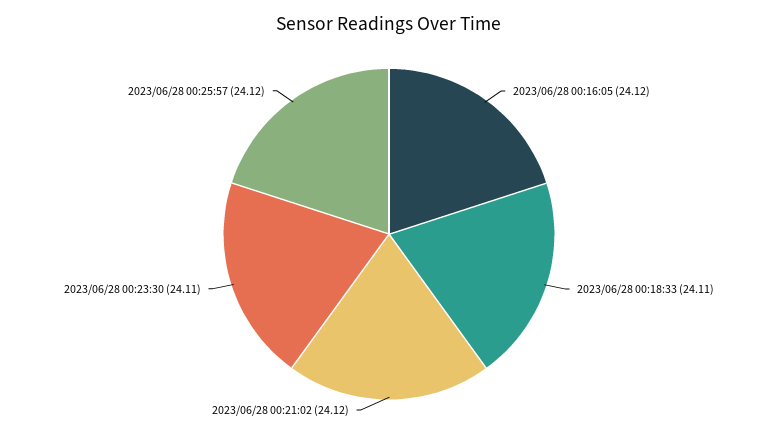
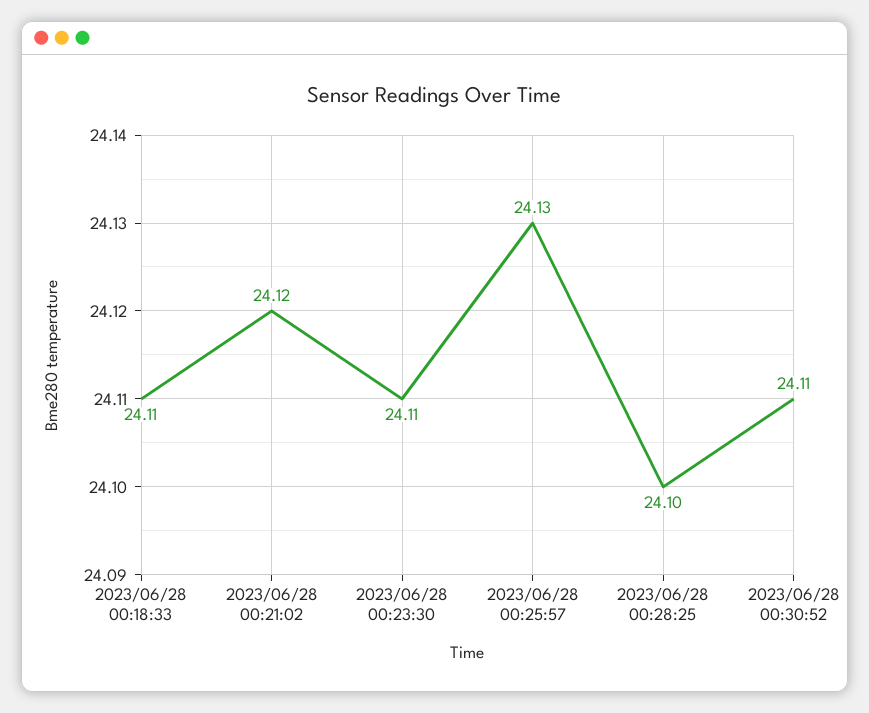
2023/06/28 00:16:05: 24.12 -> none
2023/06/28 00:25:57: 24.12 -> 24.13
2023/06/28 00:28:25: none -> 24.1
2023/06/28 00:30:52: none -> 24.11

